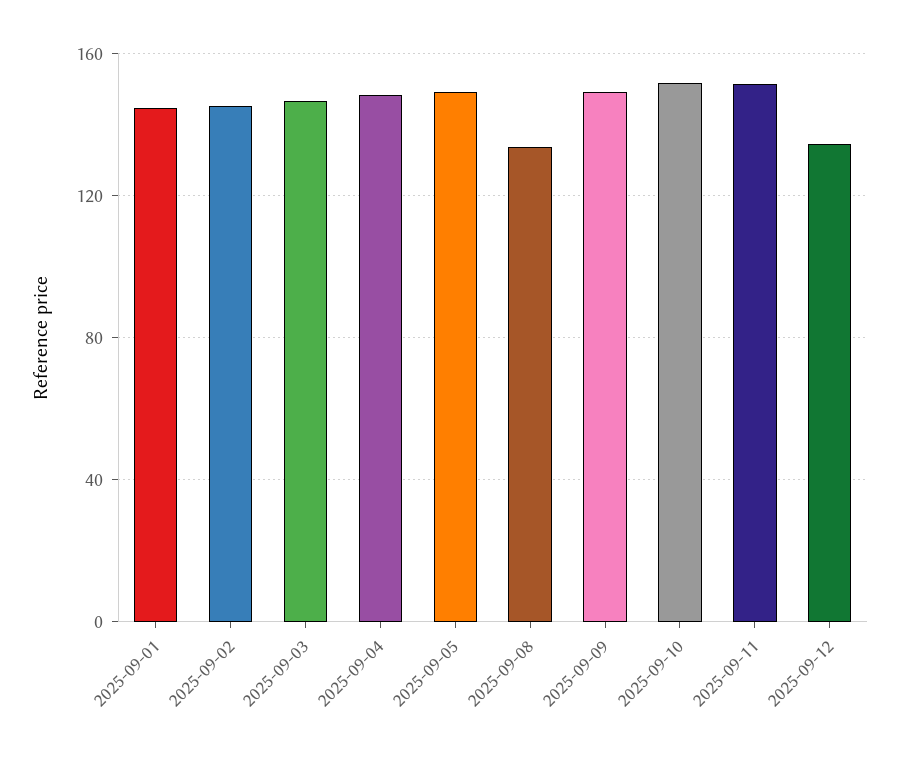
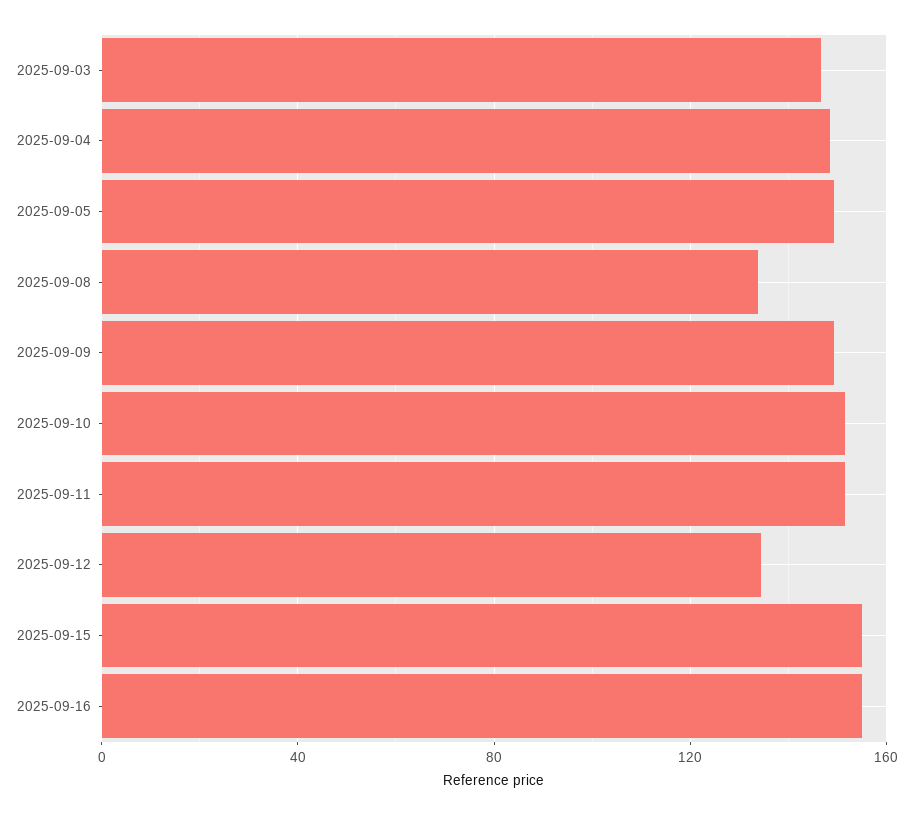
2025-09-01: 145 -> none
2025-09-02: 145 -> none
2025-09-15: none -> 155
2025-09-16: none -> 155

